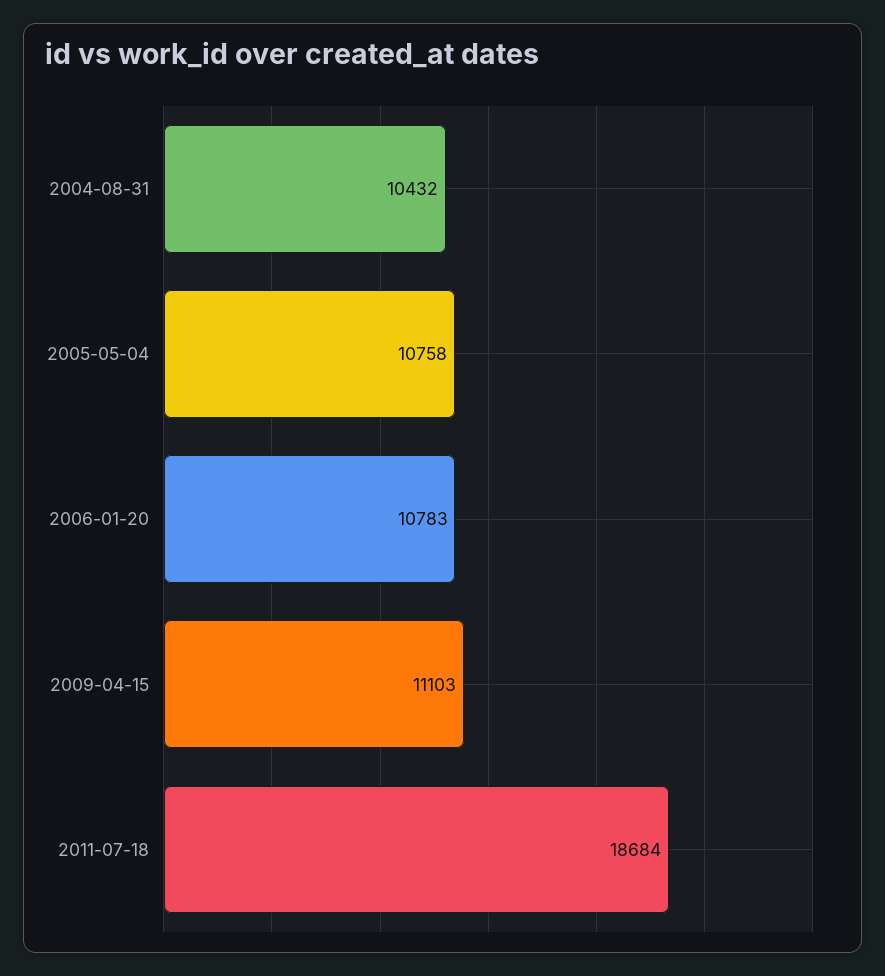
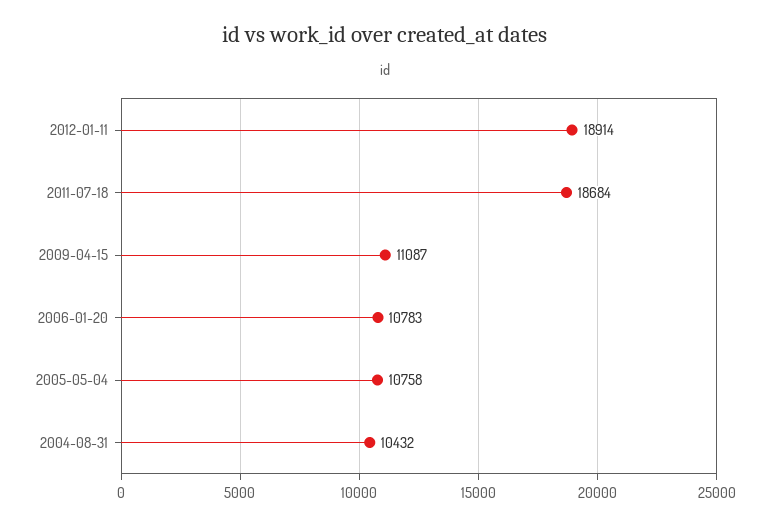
2009-04-15: 11103 -> 11087
2012-01-11: none -> 18914

